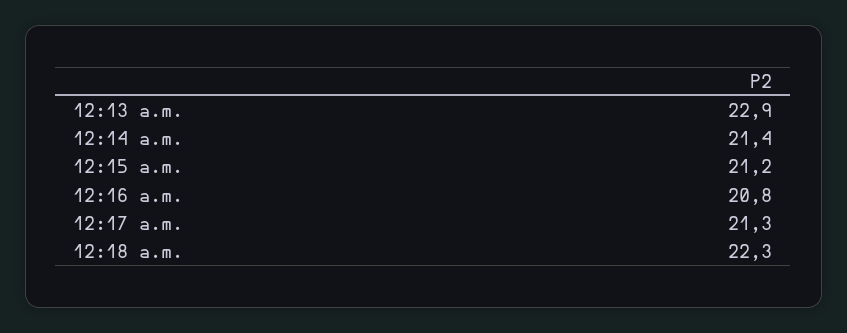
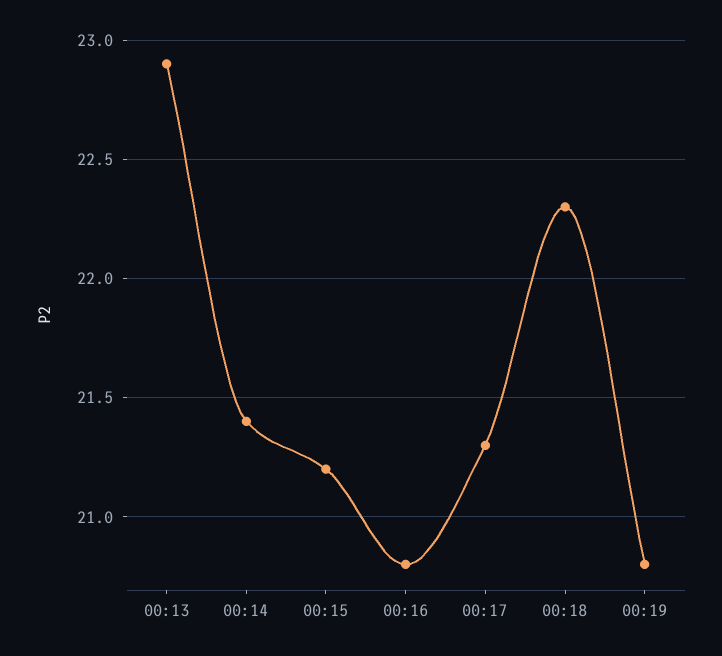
00:19: none -> 20.8

